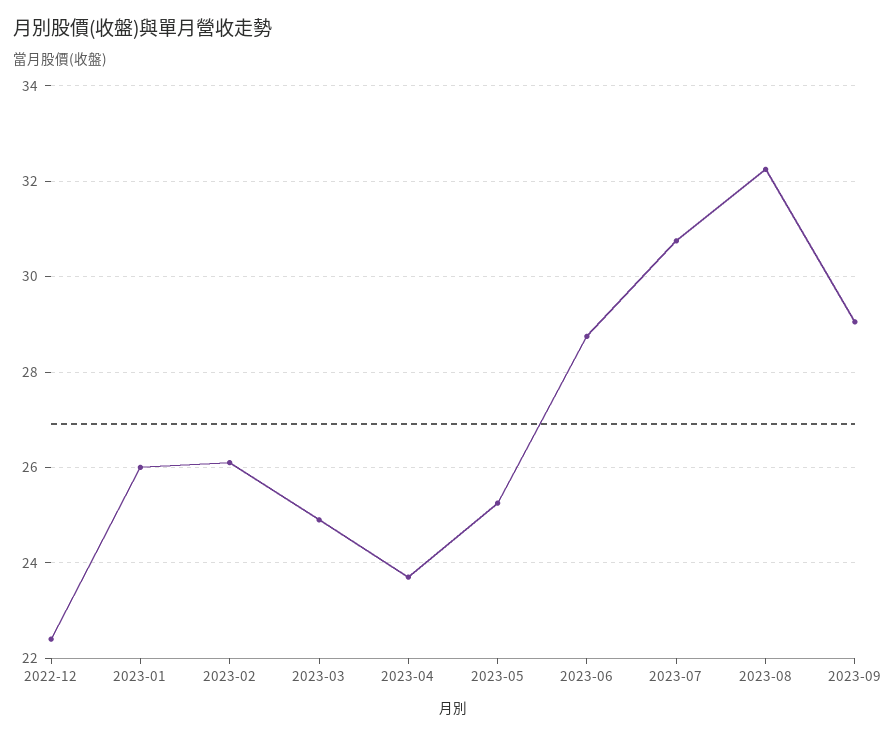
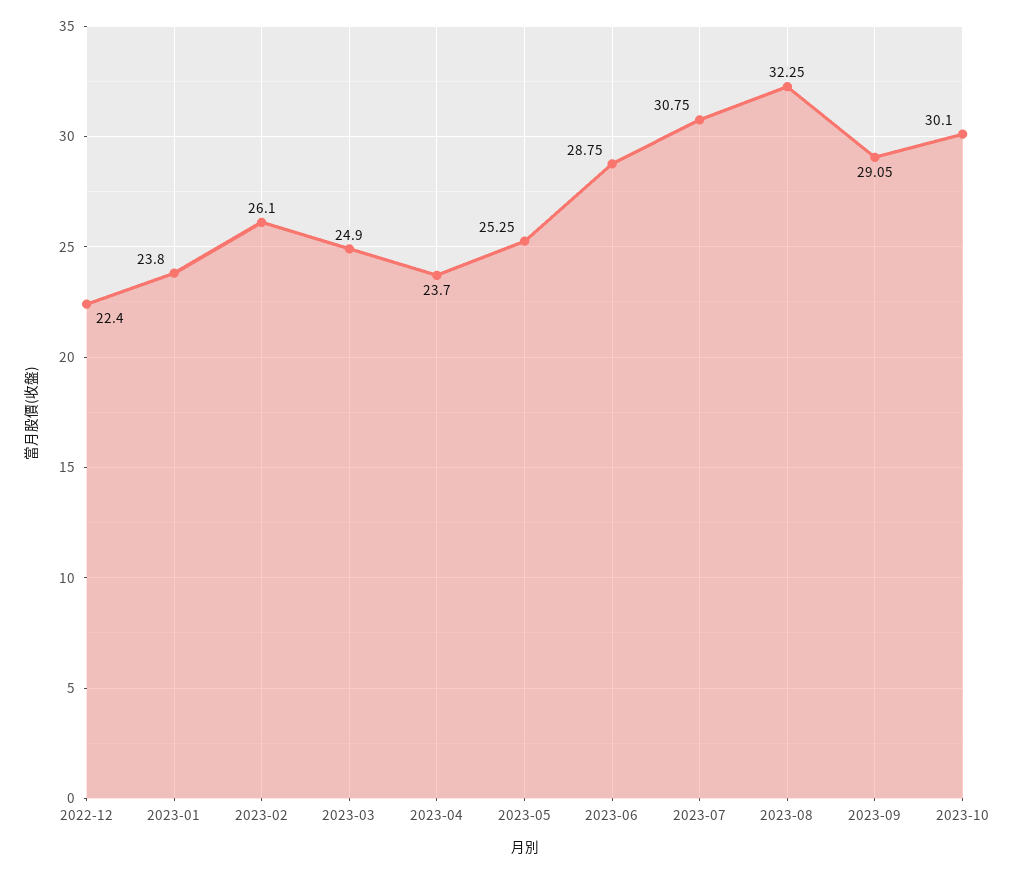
2023-01: 26 -> 23.8
2023-10: none -> 30.1

